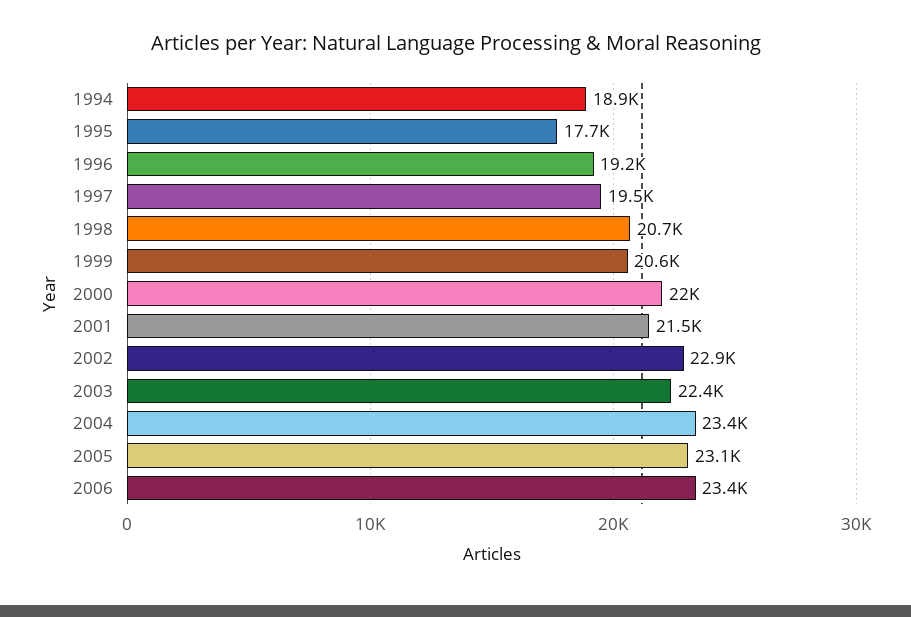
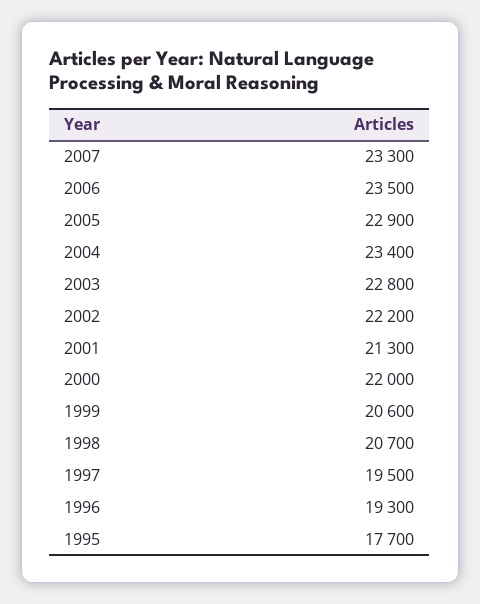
1994: 18900 -> none
1996: 19200 -> 19300
2001: 21500 -> 21300
2002: 22900 -> 22200
2003: 22400 -> 22800
2005: 23100 -> 22900
2006: 23400 -> 23500
2007: none -> 23300

